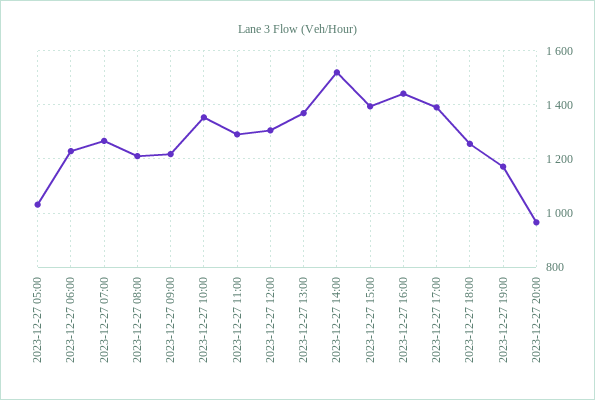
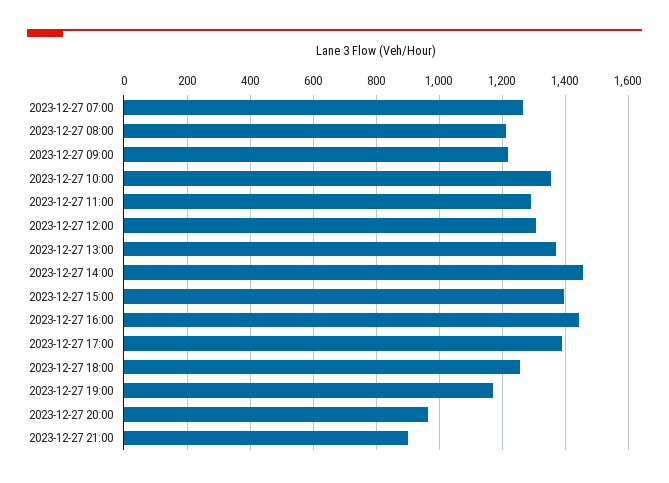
2023-12-27 05:00: 1025 -> none
2023-12-27 06:00: 1225 -> none
2023-12-27 14:00: 1525 -> 1460
2023-12-27 21:00: none -> 900

